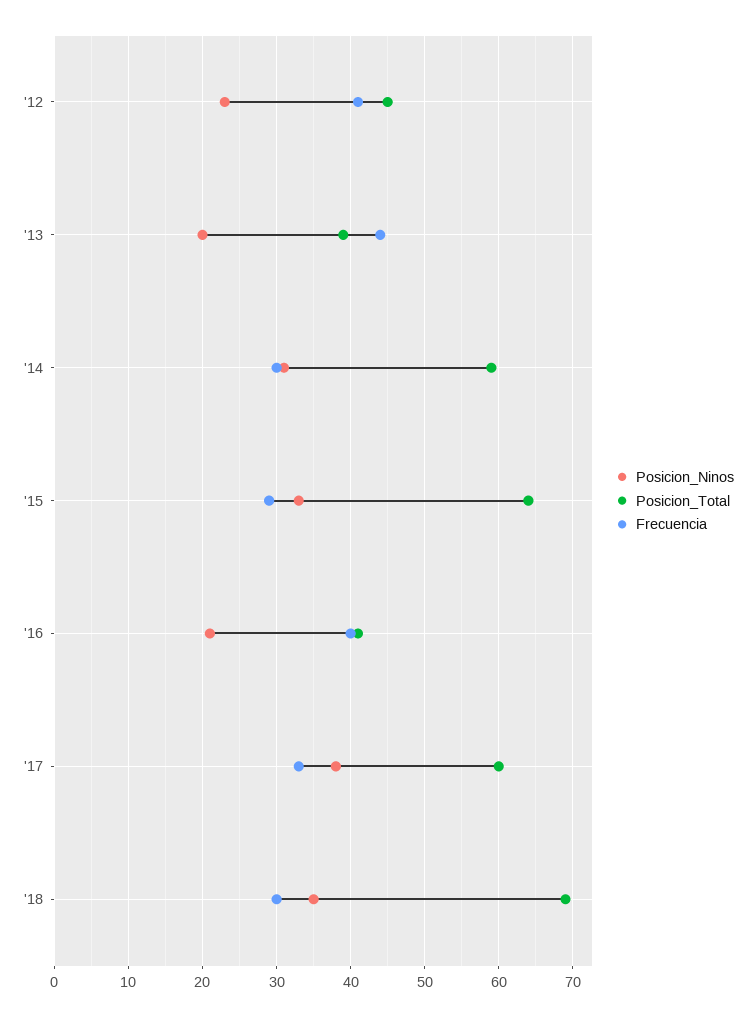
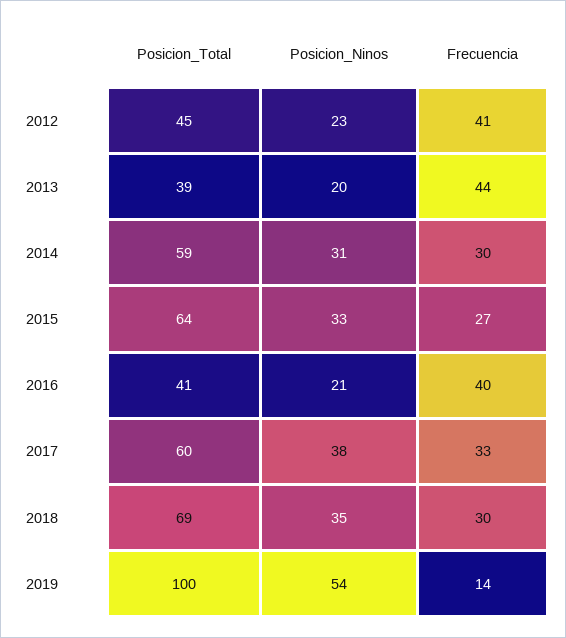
Frecuencia, '15: 29 -> 27
Posicion_Total, 2019: none -> 100
Posicion_Ninos, 2019: none -> 54
Frecuencia, 2019: none -> 14

